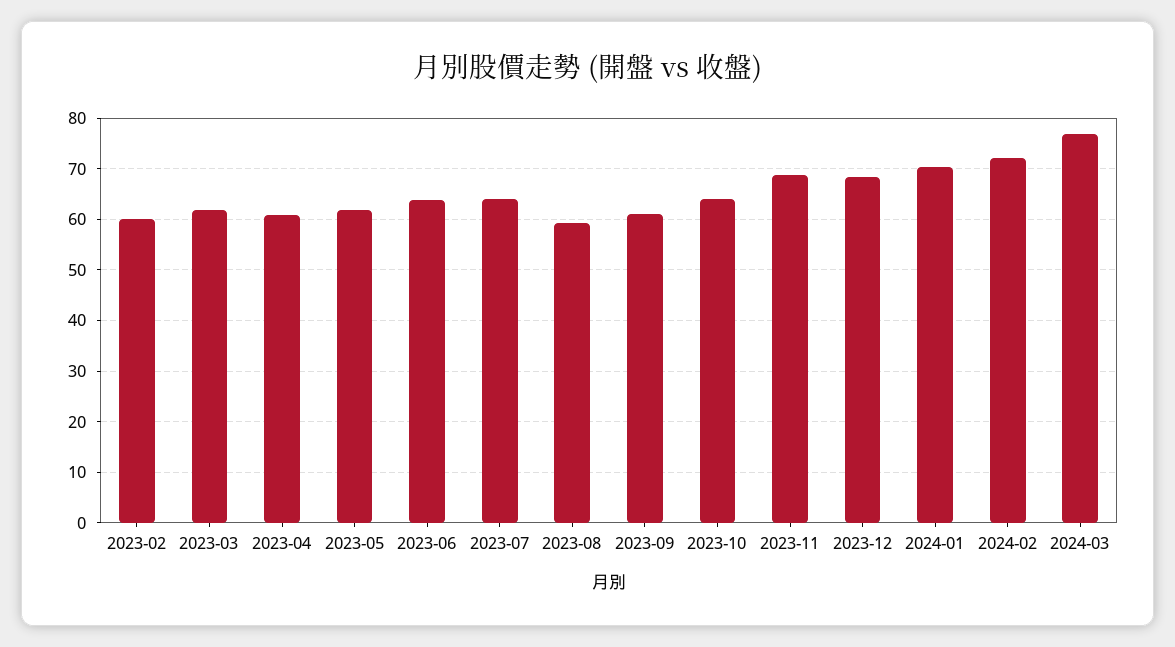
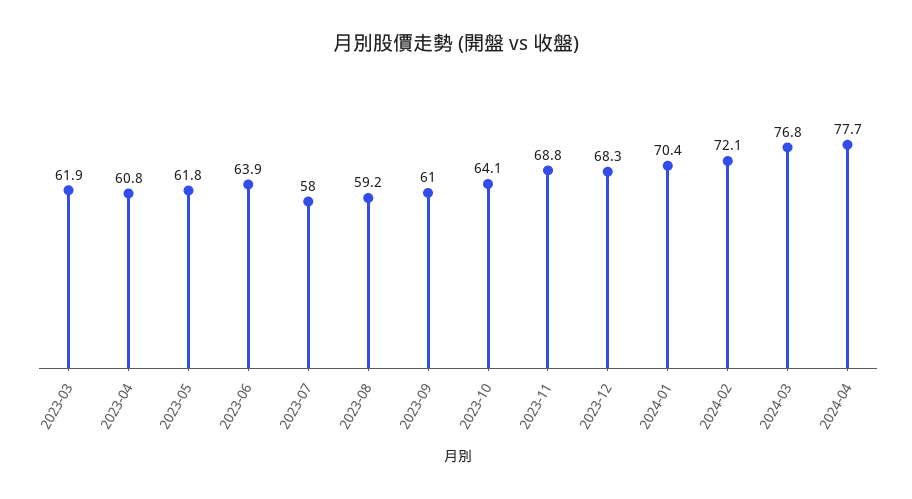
2023-02: 60 -> none
2023-07: 64 -> 58
2024-04: none -> 77.7

